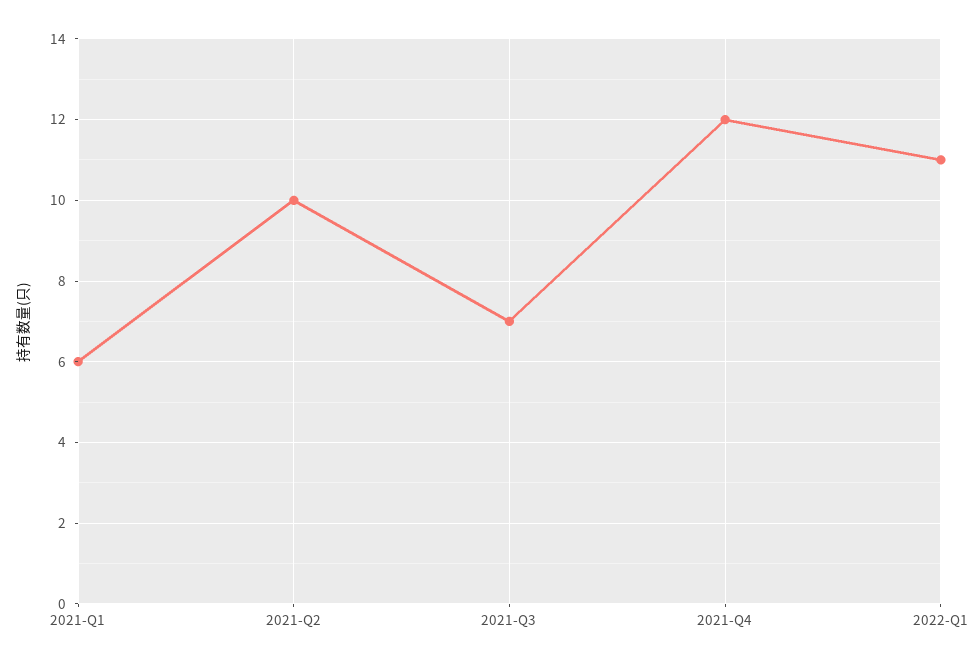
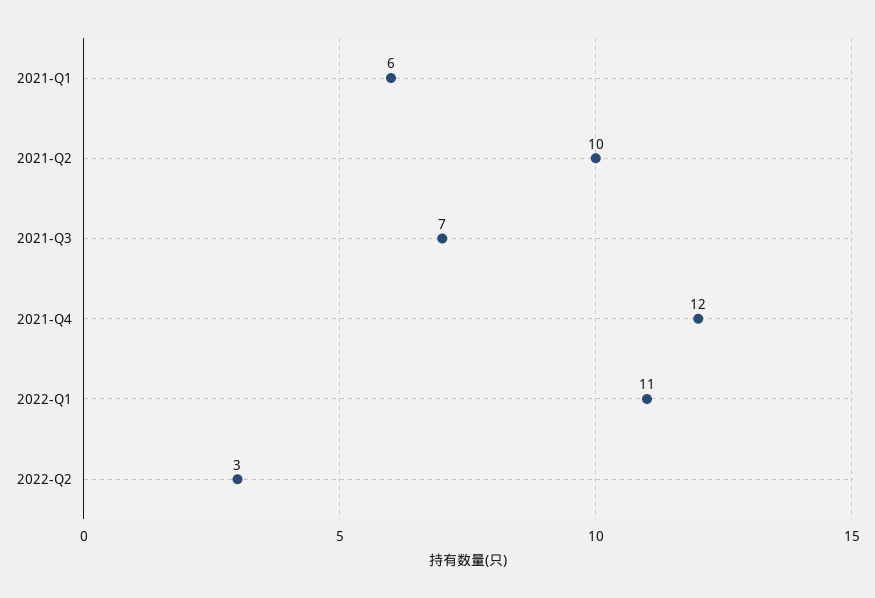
2022-Q2: none -> 3

